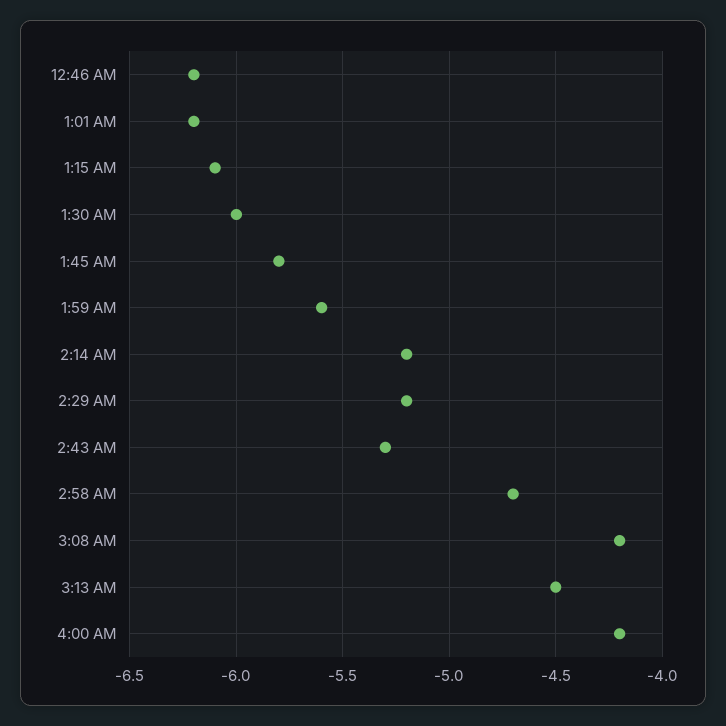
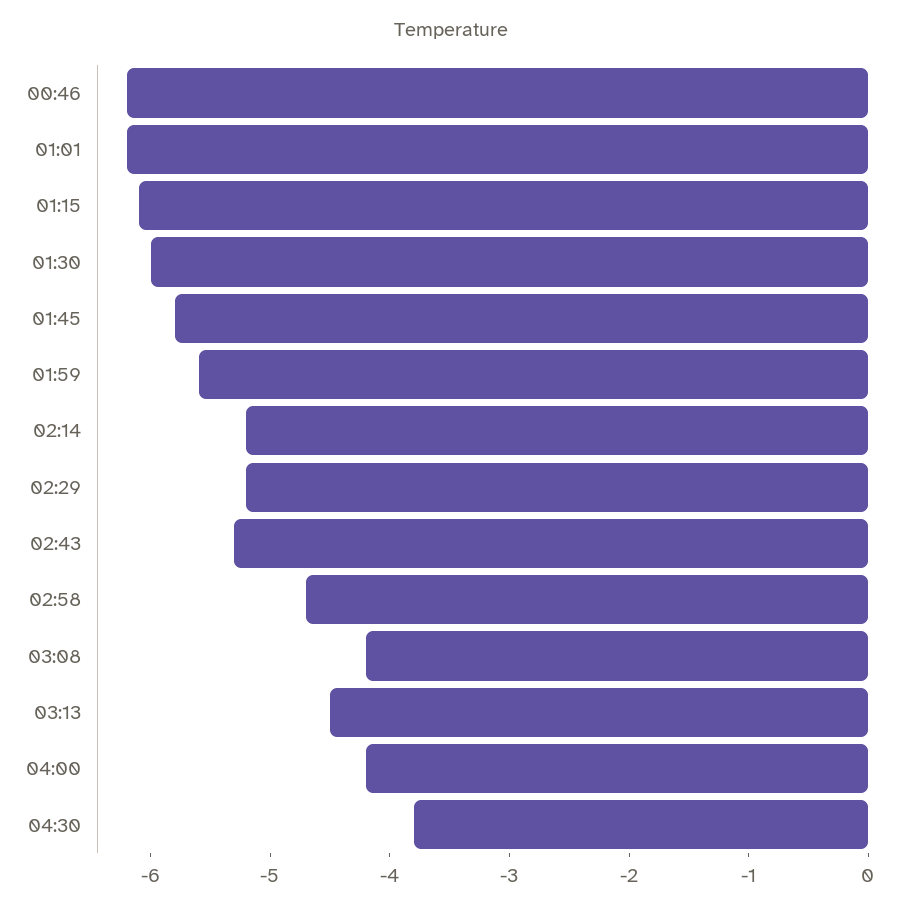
04:30: none -> -3.8

